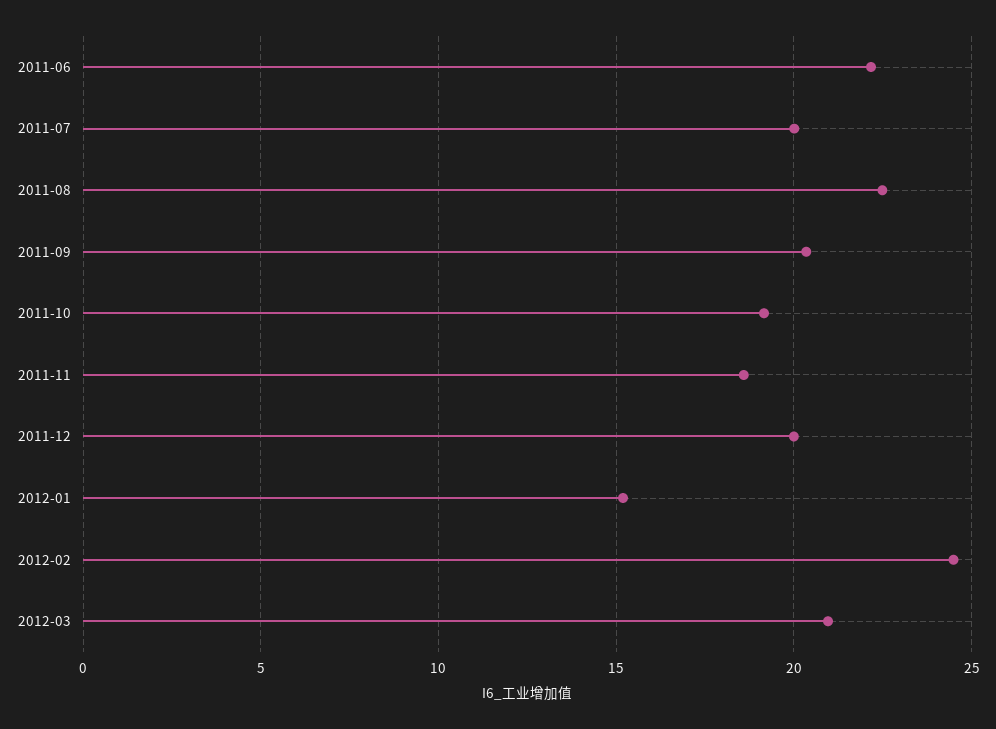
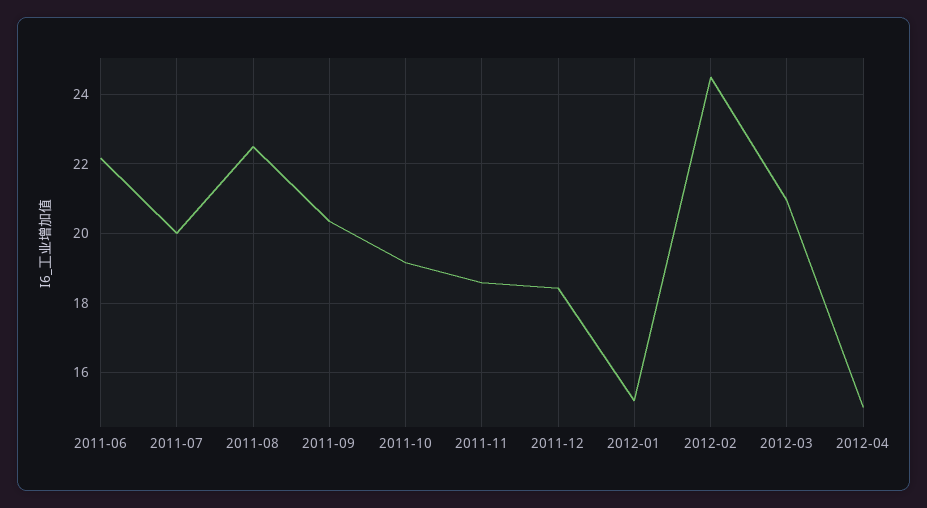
2011-12: 20 -> 18.4
2012-04: none -> 15

